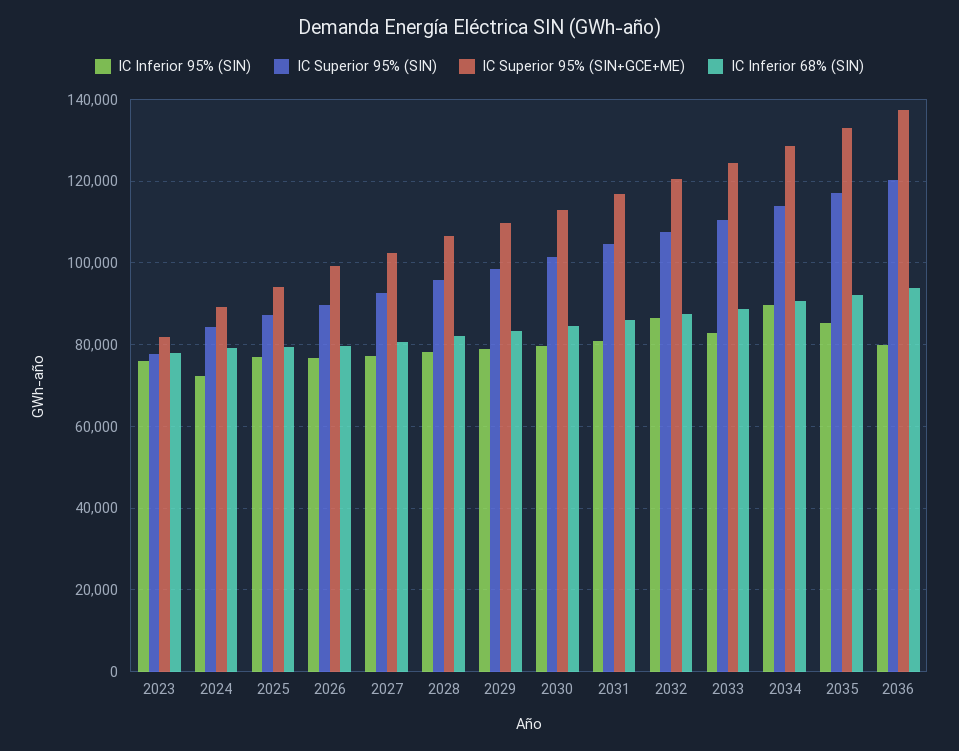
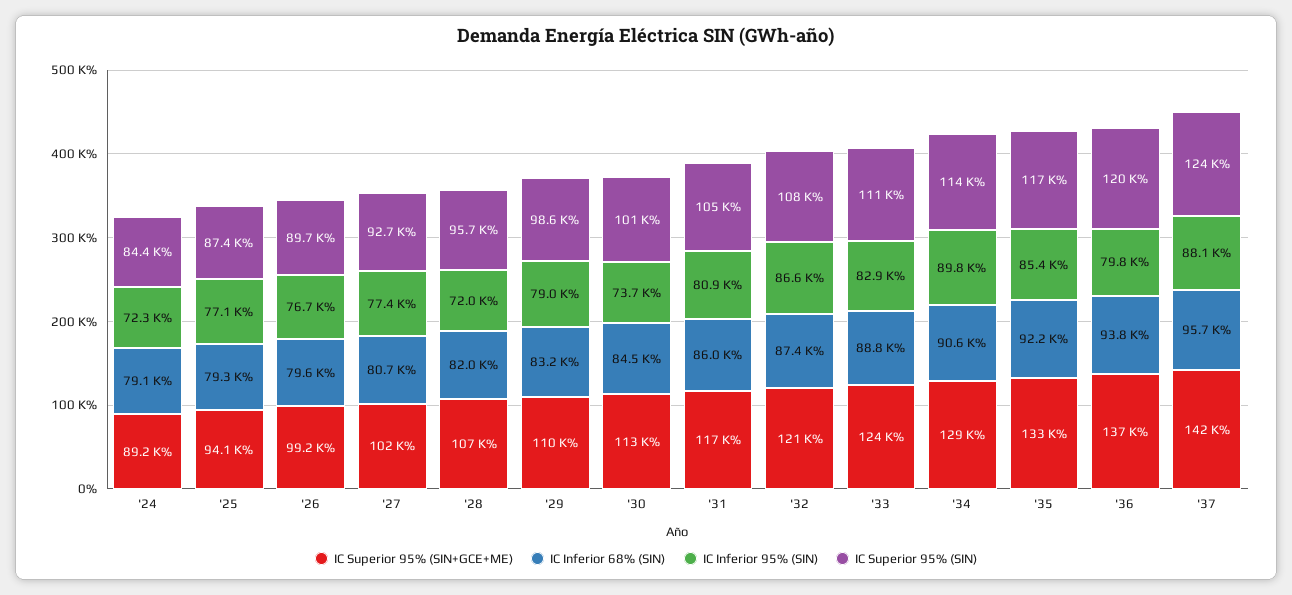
IC Inferior 95% (SIN), 2023: 76000 -> none
IC Superior 95% (SIN), 2023: 78000 -> none
IC Superior 95% (SIN+GCE+ME), 2023: 82000 -> none
IC Inferior 68% (SIN), 2023: 78000 -> none
IC Inferior 95% (SIN), 2028: 78000 -> 72000
IC Inferior 95% (SIN), 2030: 80000 -> 73700
IC Superior 95% (SIN+GCE+ME), '37: none -> 142000
IC Inferior 68% (SIN), '37: none -> 95700
IC Inferior 95% (SIN), '37: none -> 88100
IC Superior 95% (SIN), '37: none -> 124000

